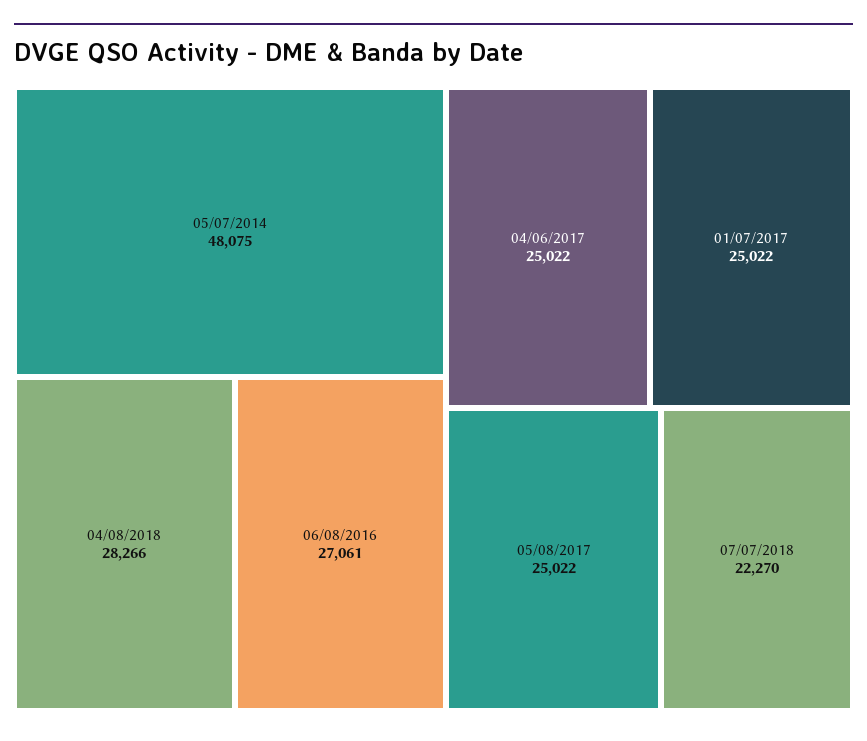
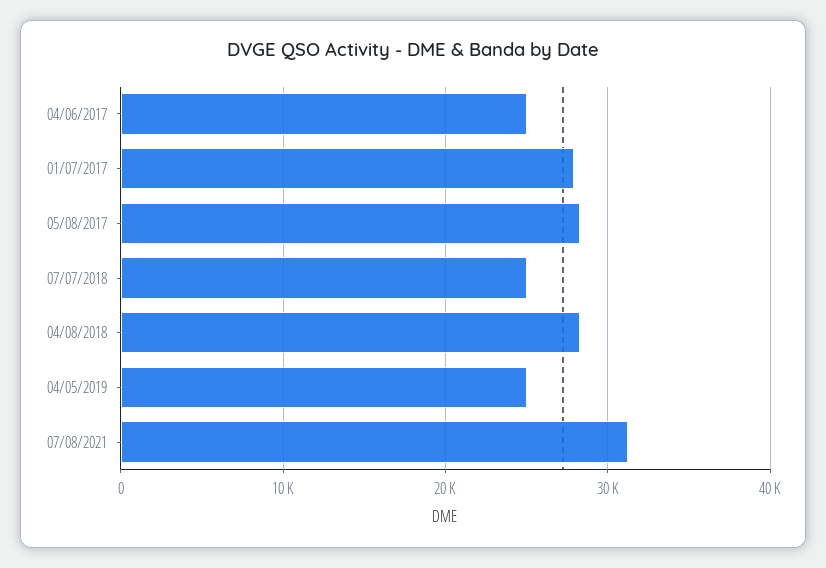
05/07/2014: 48075 -> none
06/08/2016: 27061 -> none
01/07/2017: 25022 -> 28000
05/08/2017: 25022 -> 28000
07/07/2018: 22270 -> 25000
04/05/2019: none -> 25000
07/08/2021: none -> 31000

